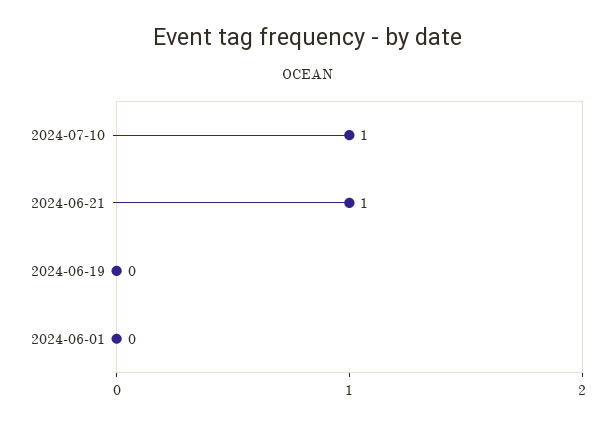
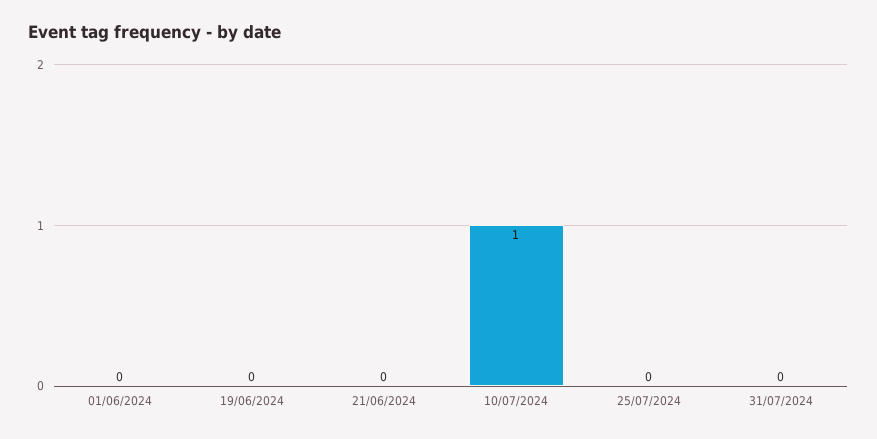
2024-06-21: 1 -> 0
25/07/2024: none -> 0
31/07/2024: none -> 0

